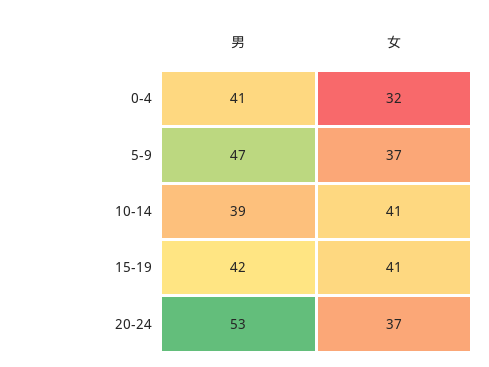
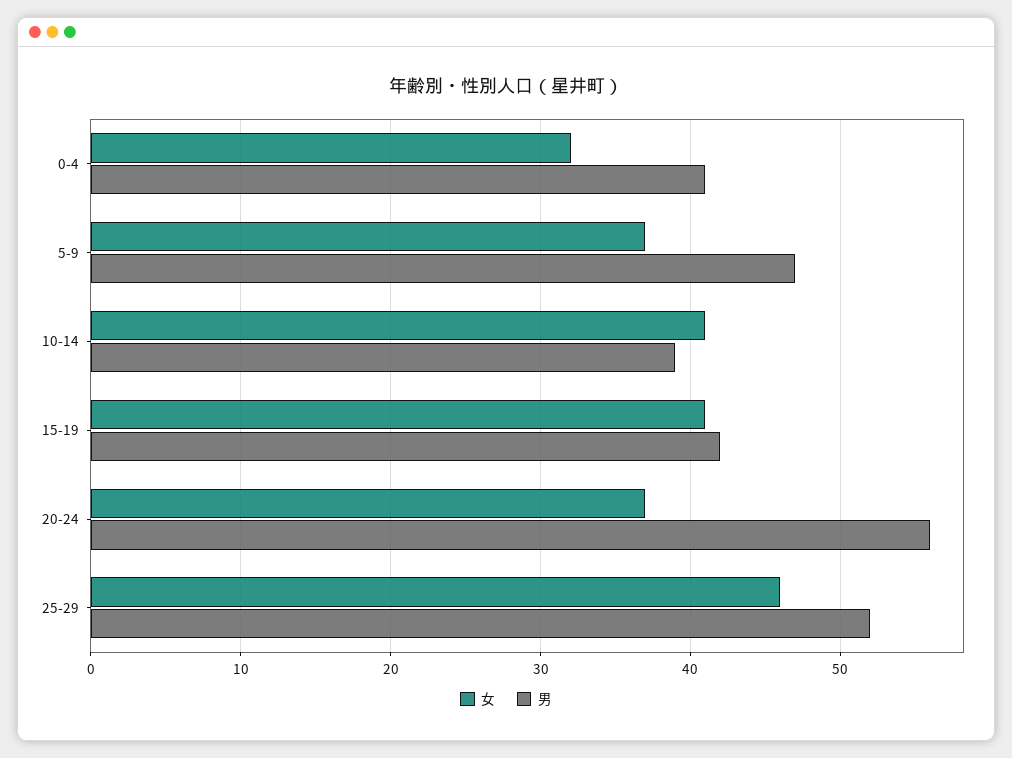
男, 20-24: 53 -> 56
女, 25-29: none -> 46
男, 25-29: none -> 52

